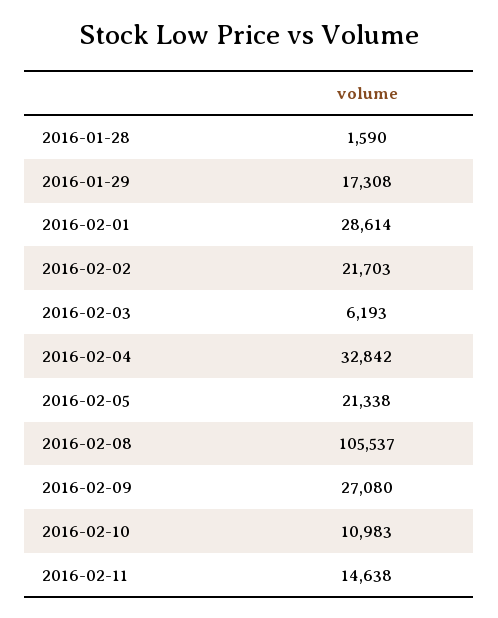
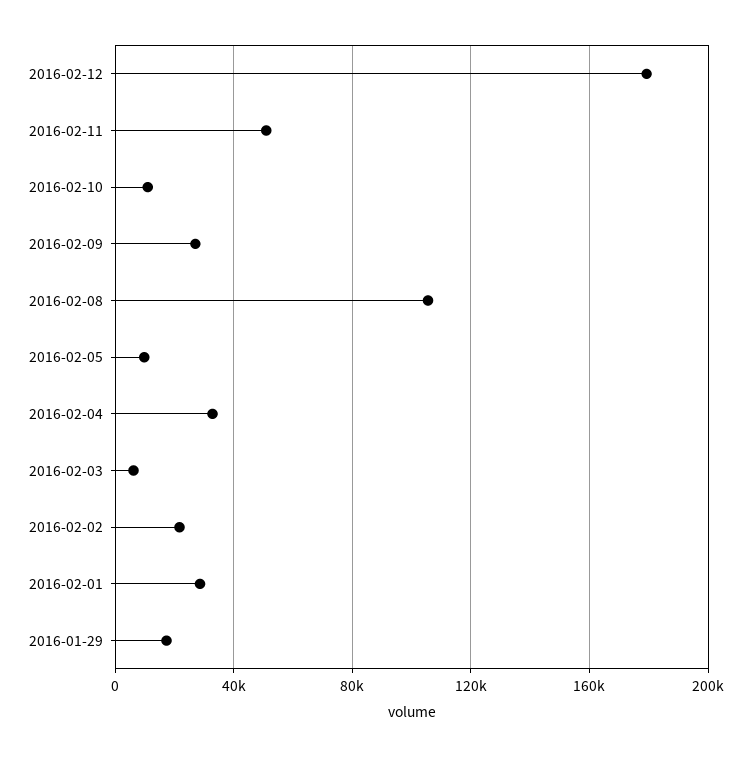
2016-01-28: 1590 -> none
2016-02-05: 21338 -> 10000
2016-02-11: 14638 -> 50000
2016-02-12: none -> 180000

